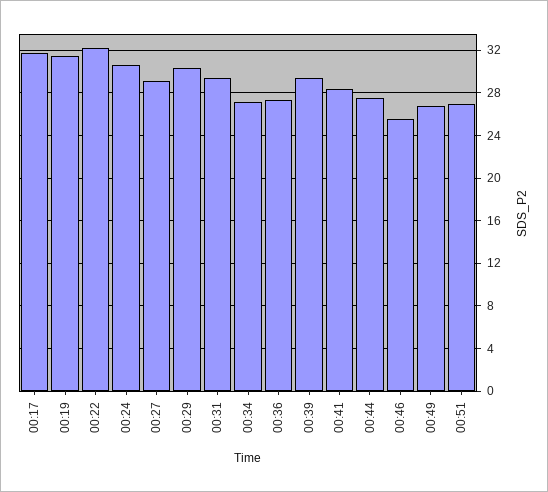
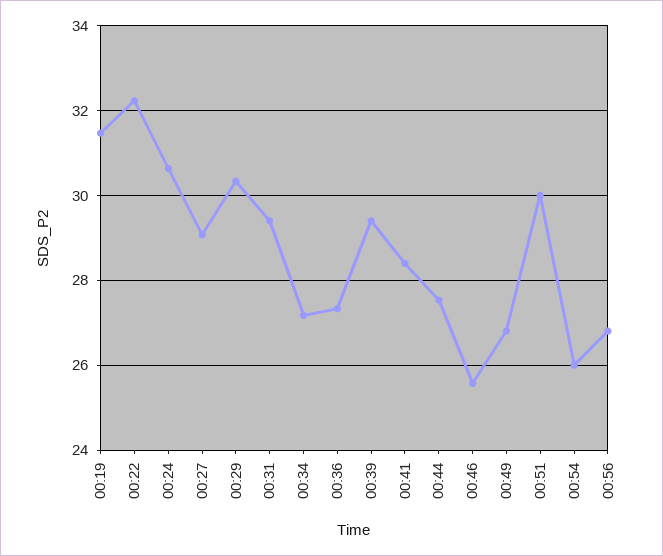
00:17: 32 -> none
00:51: 27 -> 30
00:54: none -> 26
00:56: none -> 26.8

